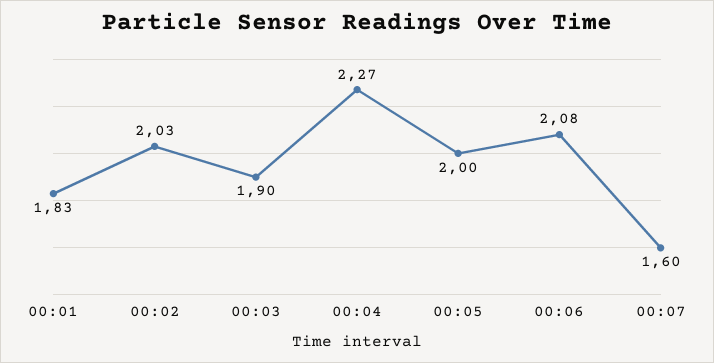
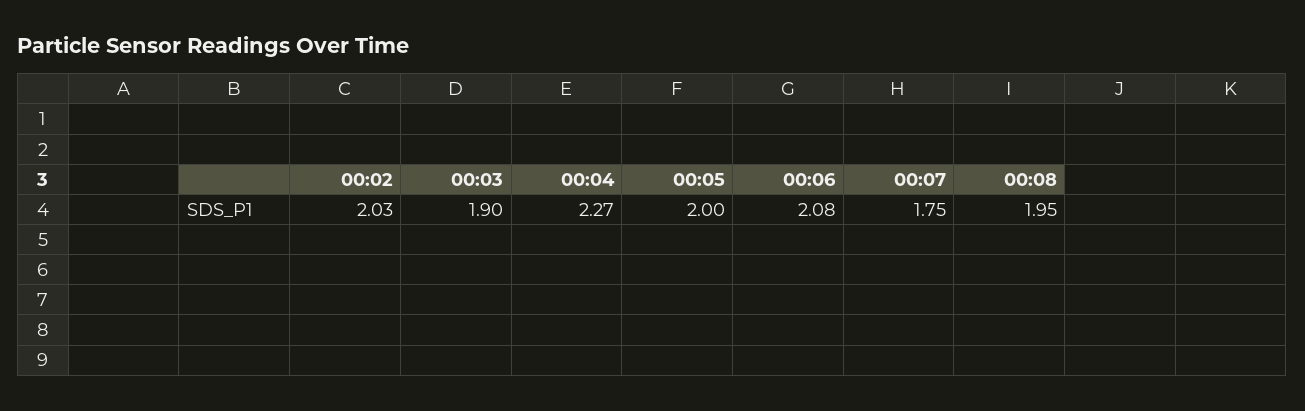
00:01: 1.83 -> none
00:07: 1.6 -> 1.75
00:08: none -> 1.95

